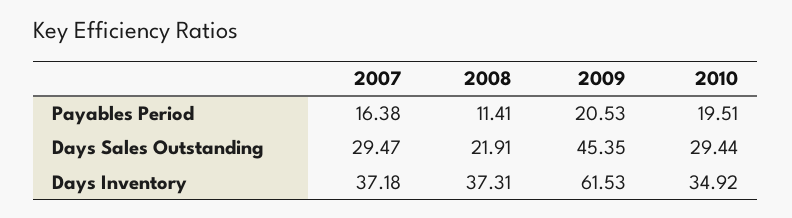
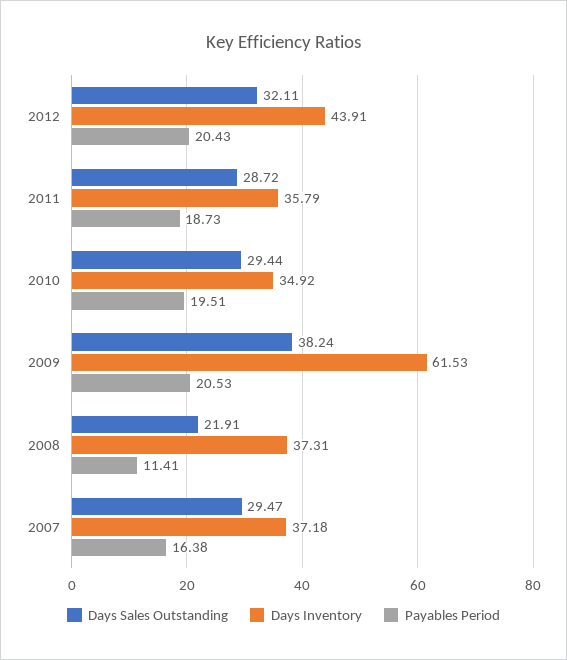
Days Sales Outstanding, 2009: 45.35 -> 38.24
Days Sales Outstanding, 2012: none -> 32.11
Days Inventory, 2012: none -> 43.91
Payables Period, 2012: none -> 20.43
Days Sales Outstanding, 2011: none -> 28.72
Days Inventory, 2011: none -> 35.79
Payables Period, 2011: none -> 18.73

